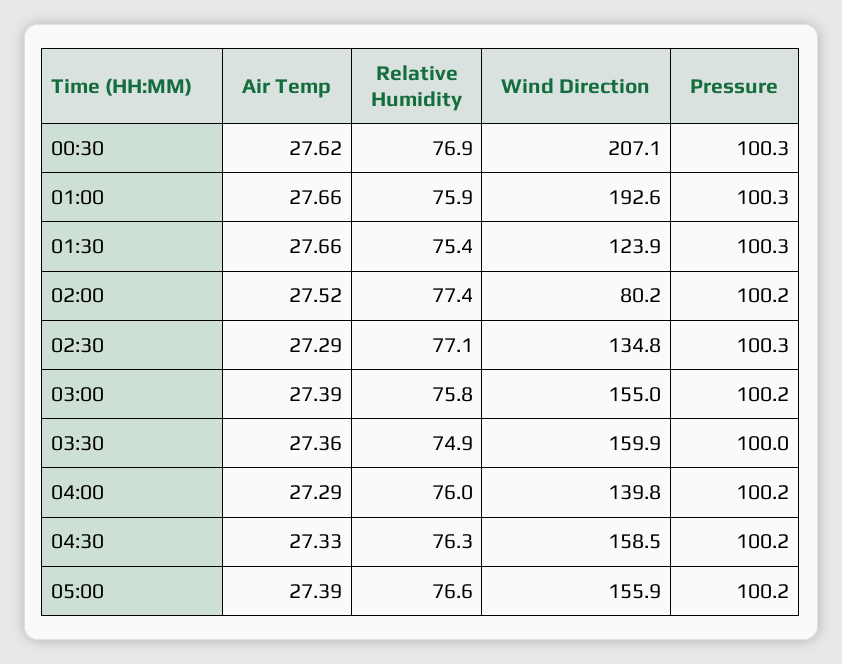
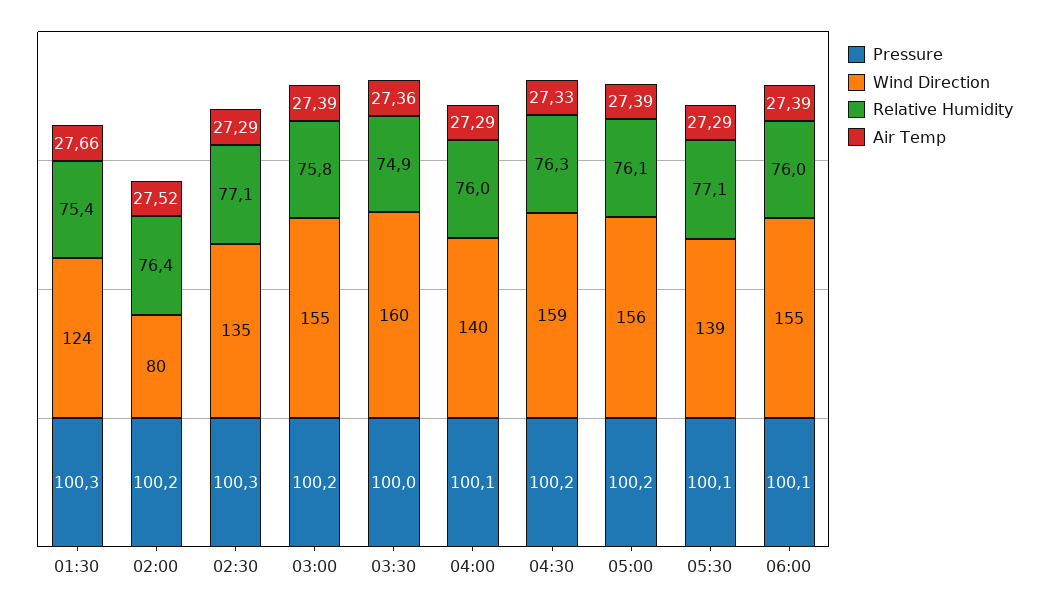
Air Temp, 00:30: 27.62 -> none
Relative Humidity, 00:30: 76.9 -> none
Wind Direction, 00:30: 207.1 -> none
Pressure, 00:30: 100.3 -> none
Air Temp, 01:00: 27.66 -> none
Relative Humidity, 01:00: 75.9 -> none
Wind Direction, 01:00: 192.6 -> none
Pressure, 01:00: 100.3 -> none
Relative Humidity, 02:00: 77.4 -> 76.4
Pressure, 04:00: 100.2 -> 100.1
Relative Humidity, 05:00: 76.6 -> 76.1
Pressure, 05:30: none -> 100.1
Wind Direction, 05:30: none -> 139
Relative Humidity, 05:30: none -> 77.1
Air Temp, 05:30: none -> 27.29
Pressure, 06:00: none -> 100.1
Wind Direction, 06:00: none -> 155
Relative Humidity, 06:00: none -> 76
Air Temp, 06:00: none -> 27.39

